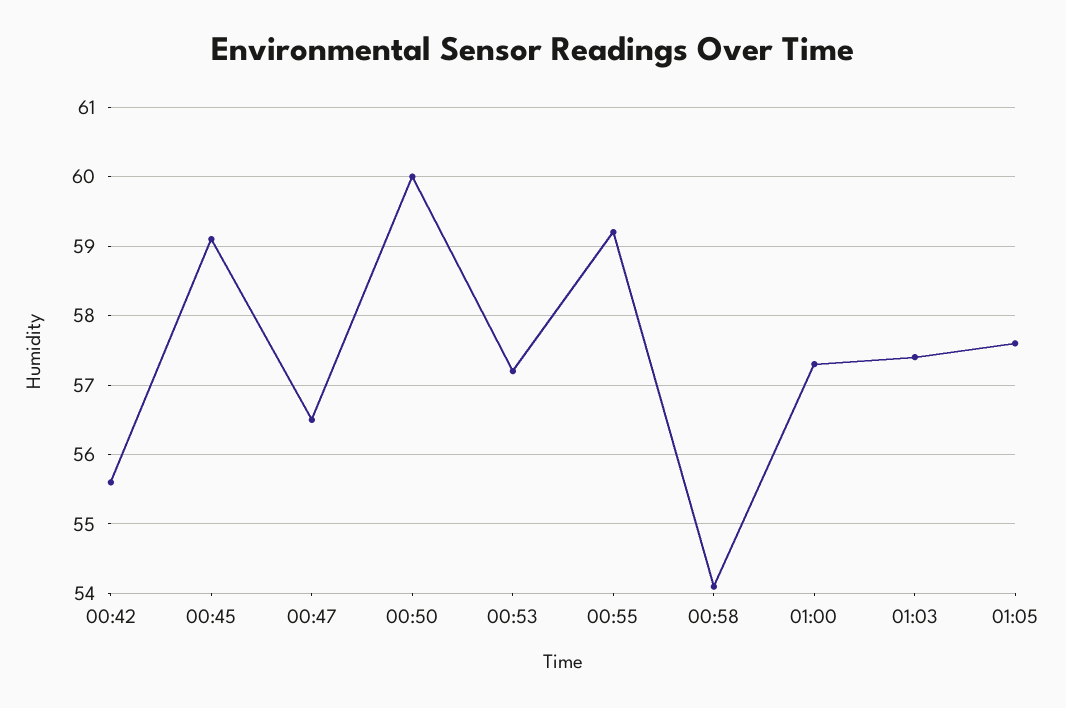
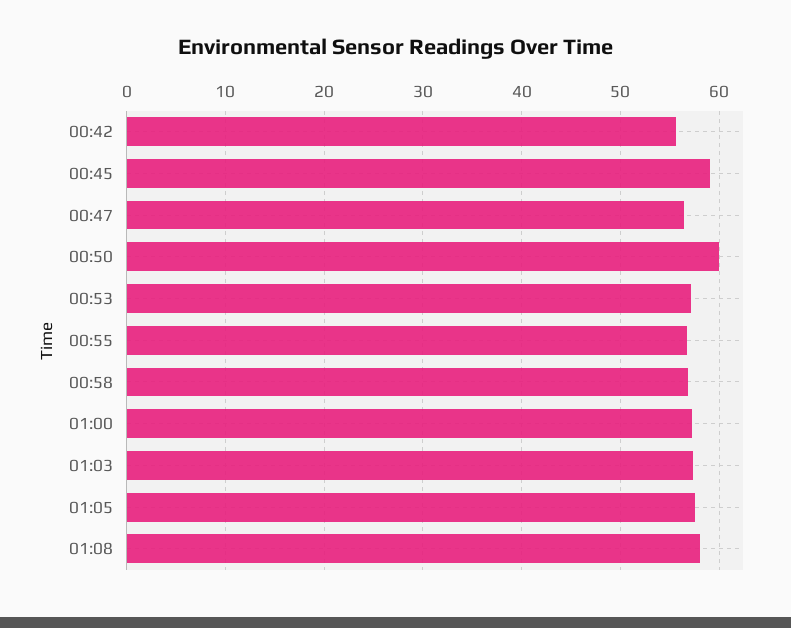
00:55: 59.2 -> 57
00:58: 54.1 -> 57
01:08: none -> 58

